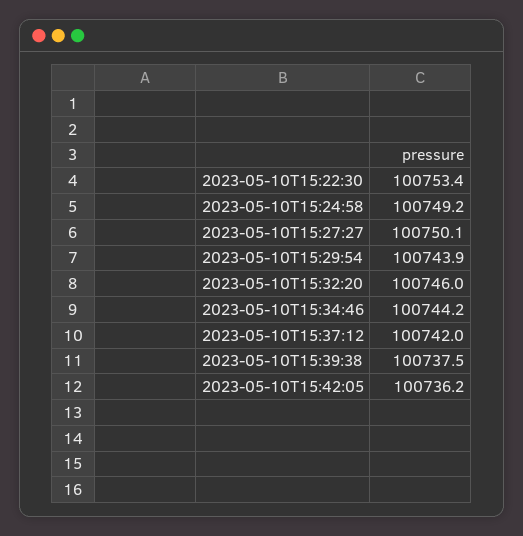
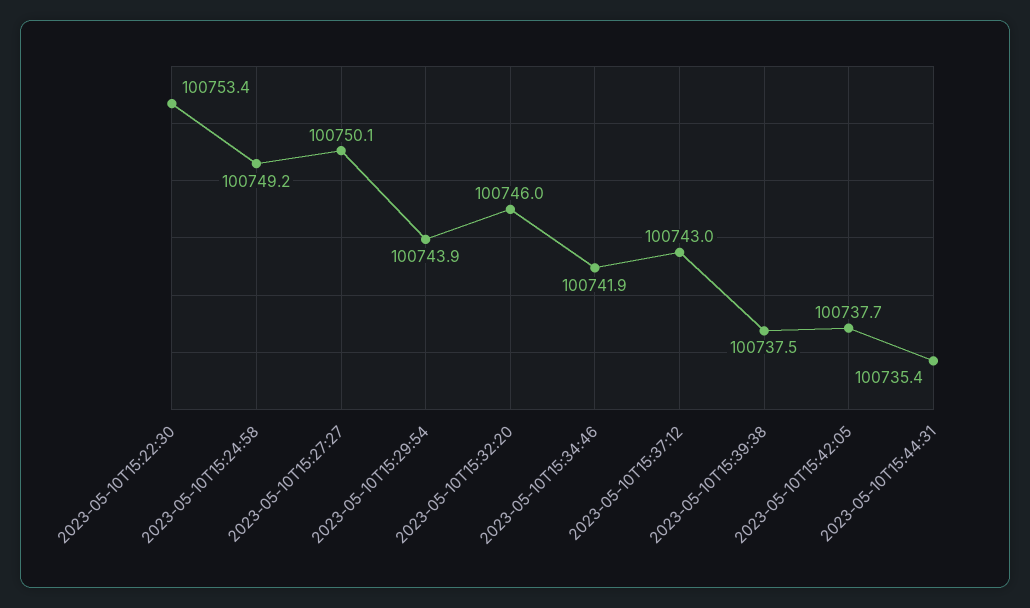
2023-05-10T15:34:46: 100744.2 -> 100741.9
2023-05-10T15:37:12: 100742 -> 100743
2023-05-10T15:42:05: 100736.2 -> 100737.7
2023-05-10T15:44:31: none -> 100735.4

